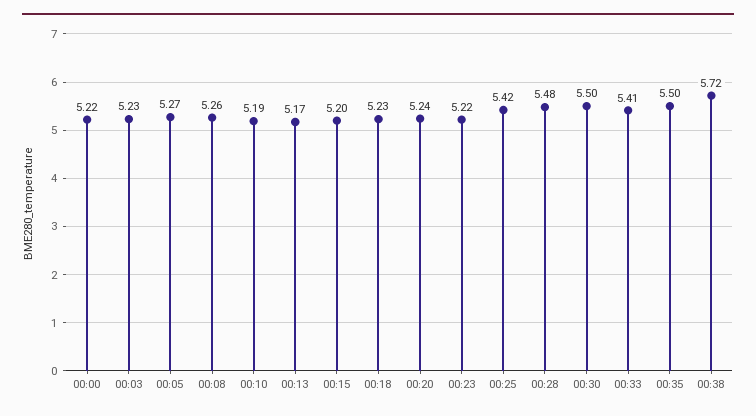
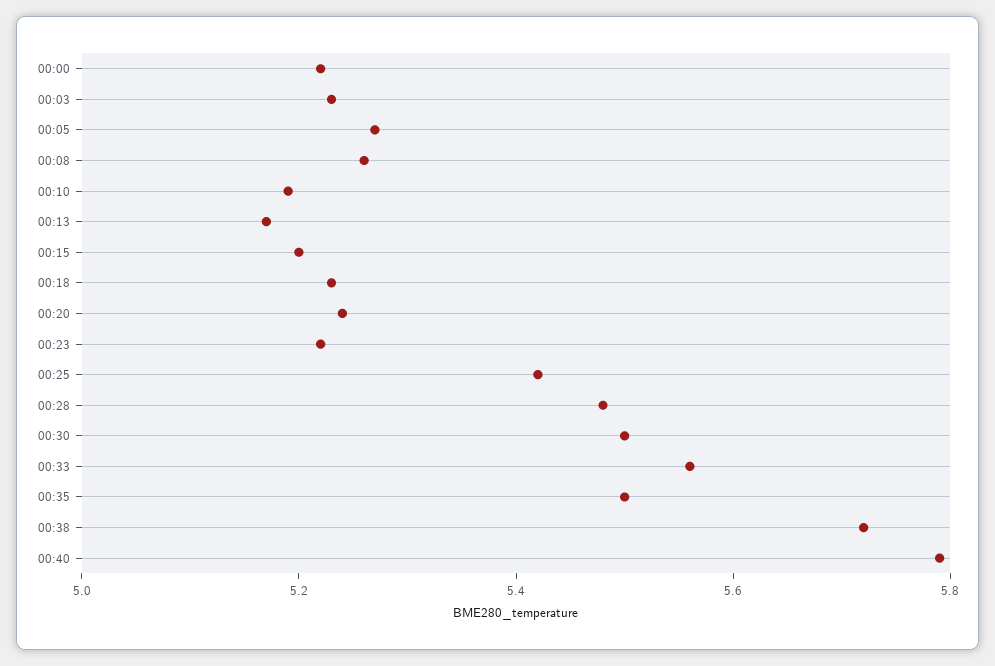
00:33: 5.41 -> 5.55
00:40: none -> 5.8

